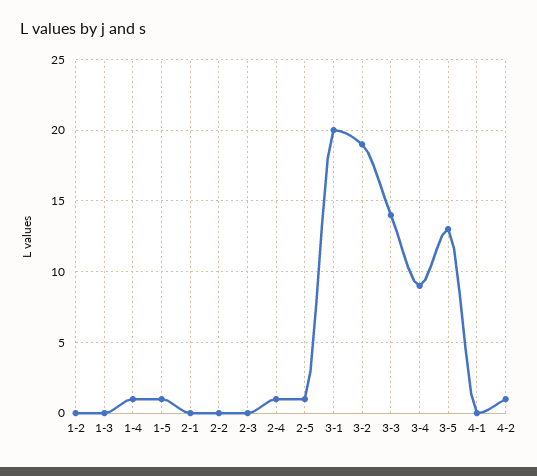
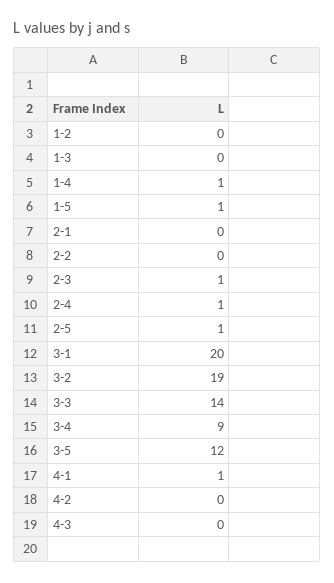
2-3: 0 -> 1
3-5: 13 -> 12
4-1: 0 -> 1
4-2: 1 -> 0
4-3: none -> 0

